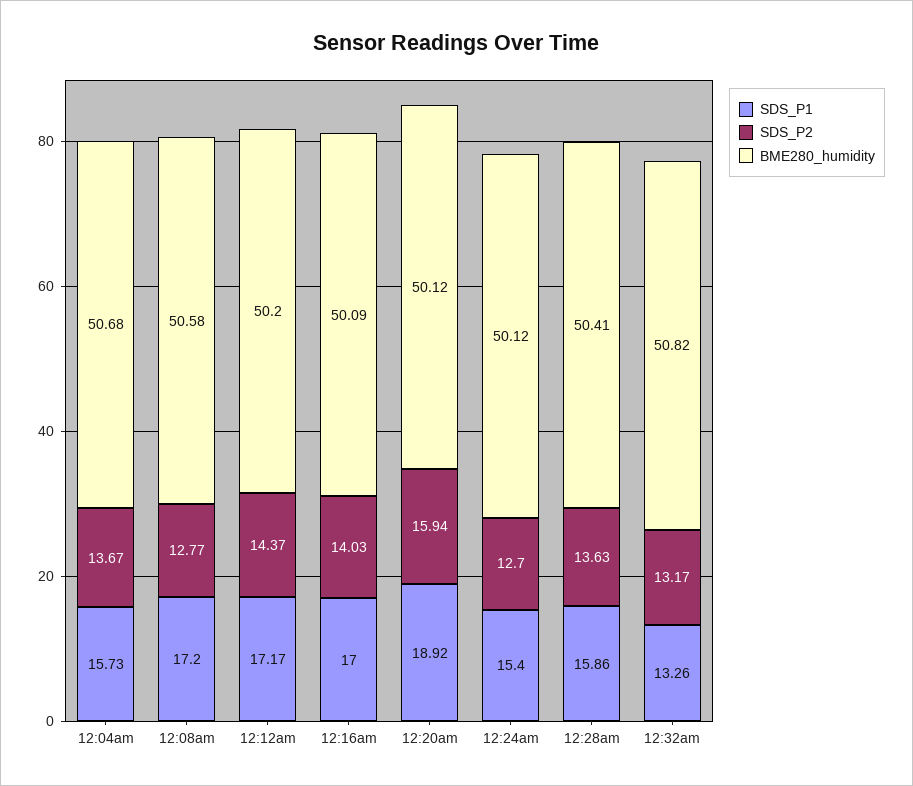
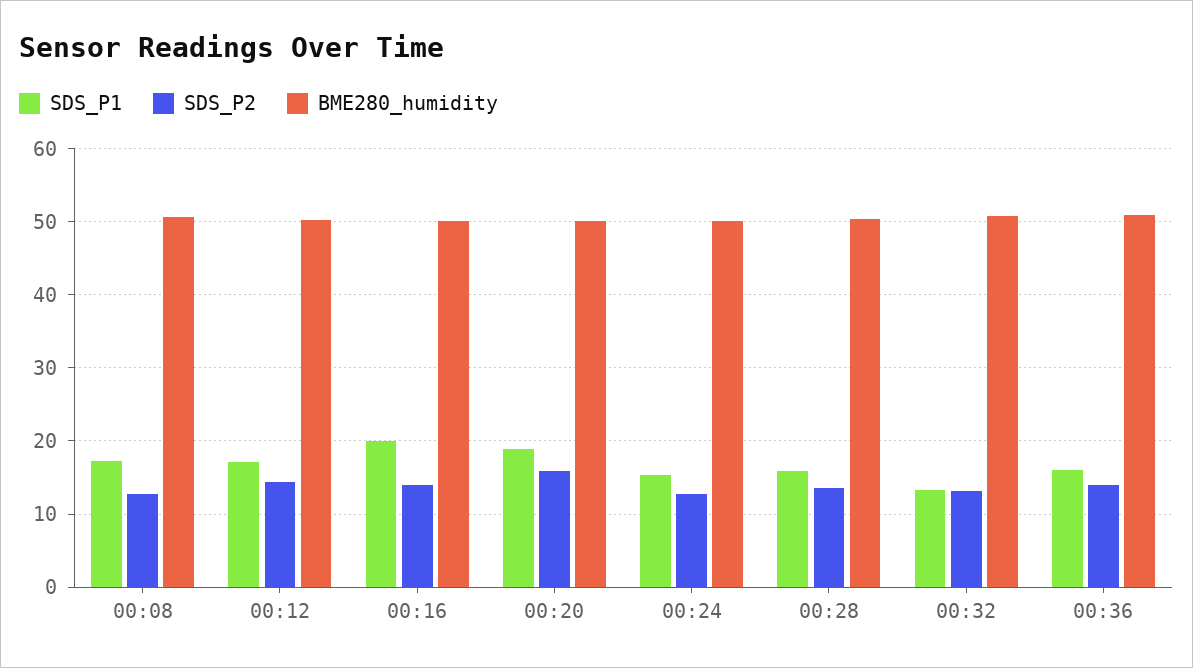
SDS_P1, 12:04am: 15.73 -> none
SDS_P2, 12:04am: 13.67 -> none
BME280_humidity, 12:04am: 50.68 -> none
SDS_P1, 12:16am: 17 -> 20
SDS_P1, 00:36: none -> 16
SDS_P2, 00:36: none -> 14
BME280_humidity, 00:36: none -> 51

